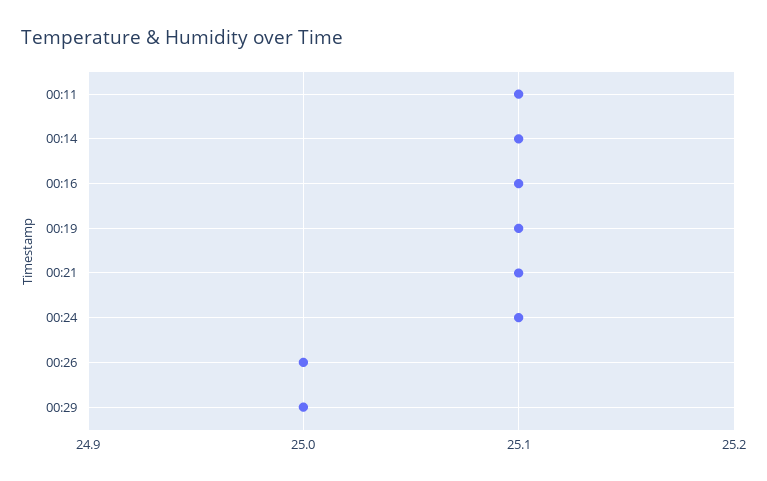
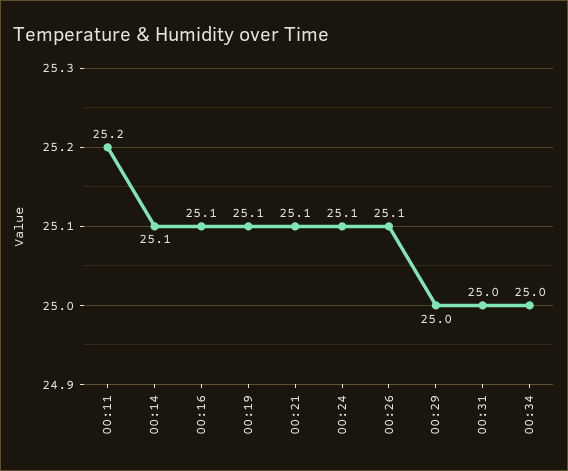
00:11: 25.1 -> 25.2
00:26: 25 -> 25.1
00:31: none -> 25
00:34: none -> 25

